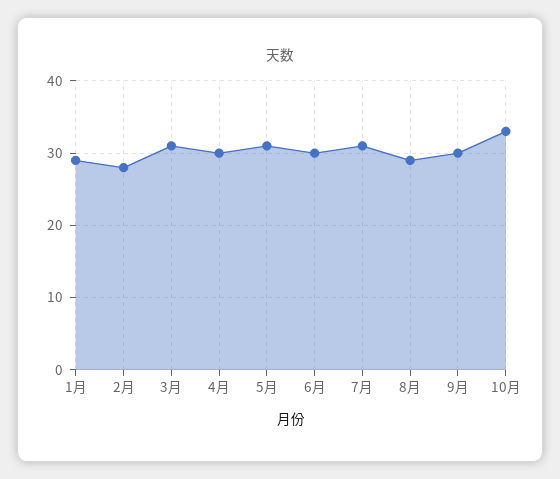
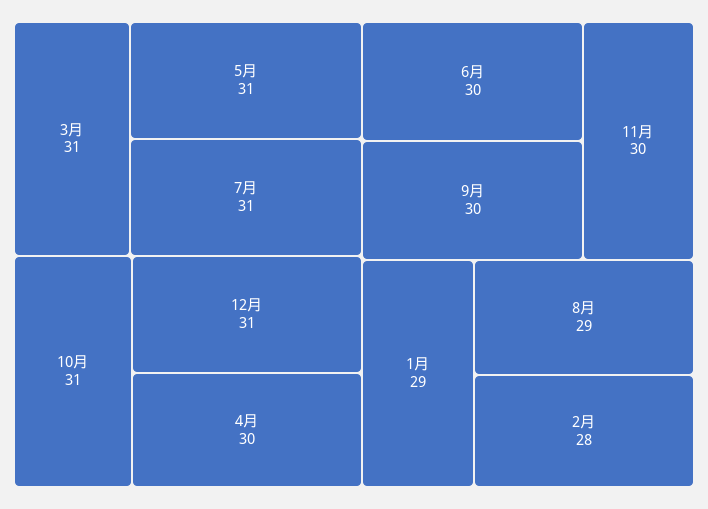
10月: 33 -> 31
12月: none -> 31
11月: none -> 30

